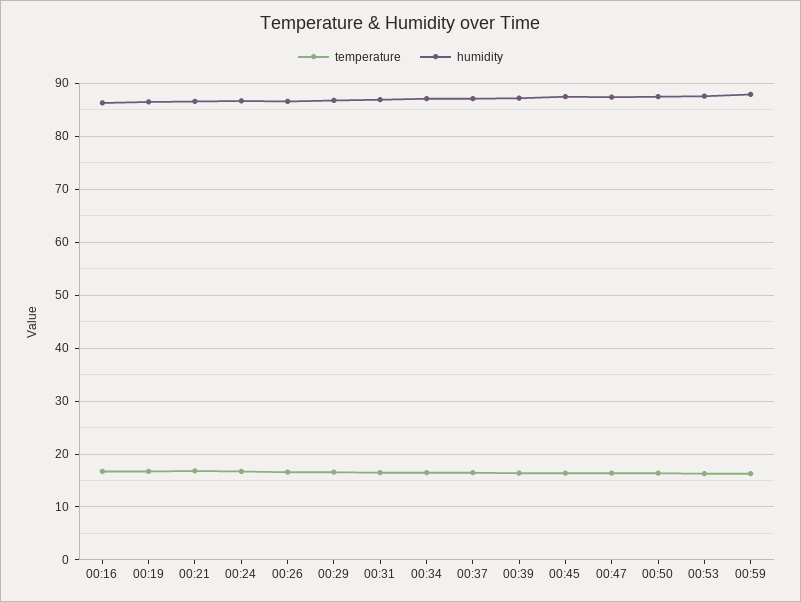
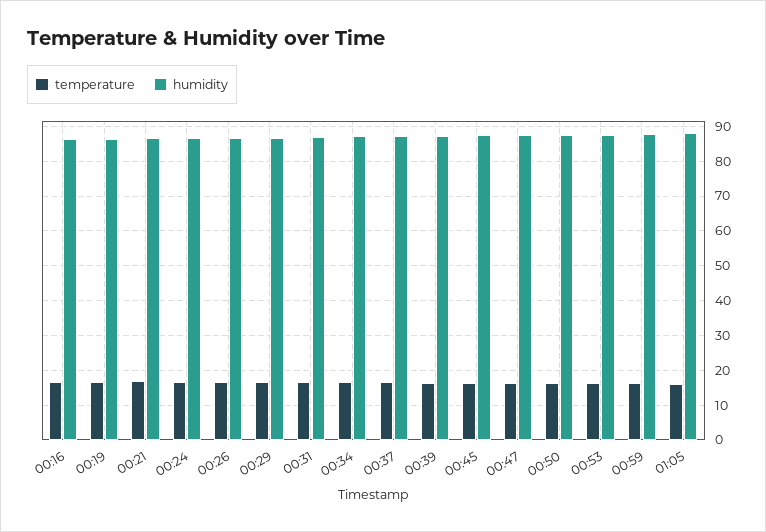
temperature, 01:05: none -> 16
humidity, 01:05: none -> 88

